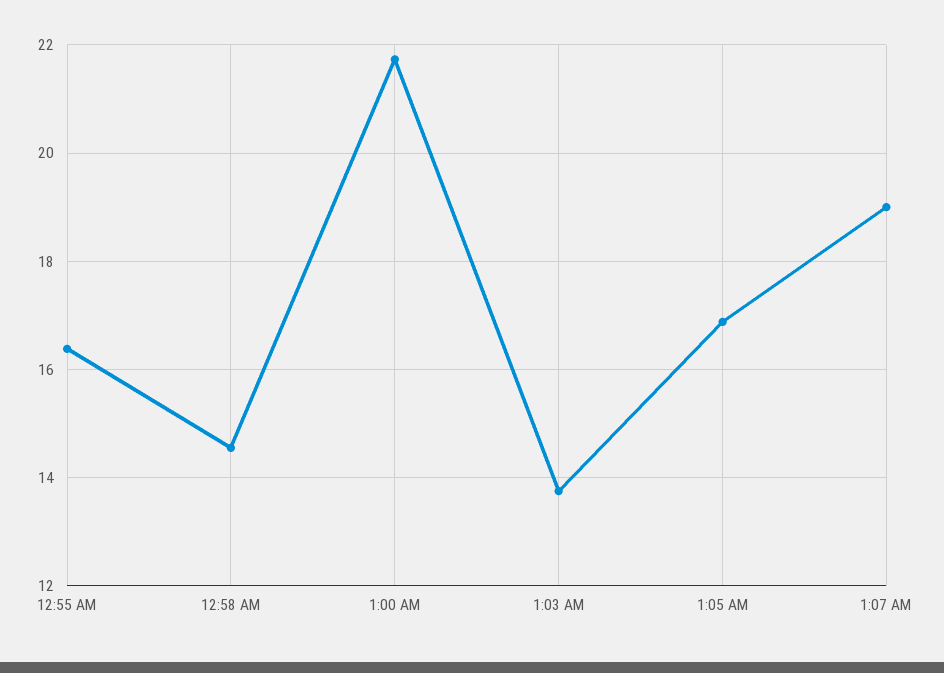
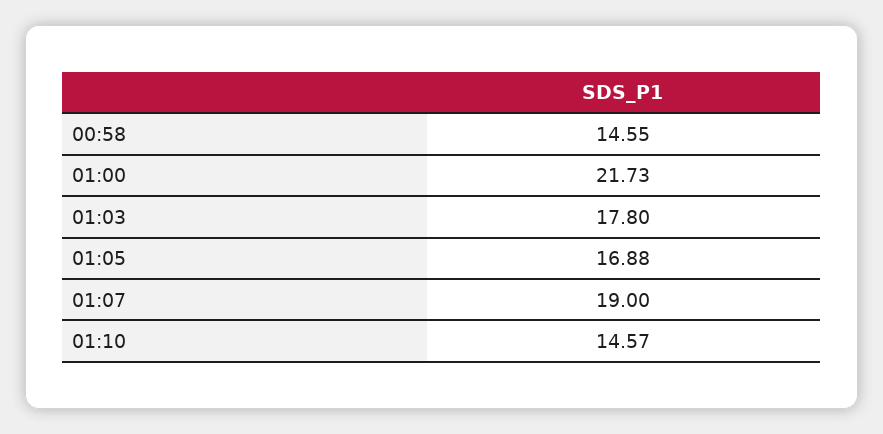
12:55 AM: 16.4 -> none
1:03 AM: 13.8 -> 17.8
01:10: none -> 14.57

